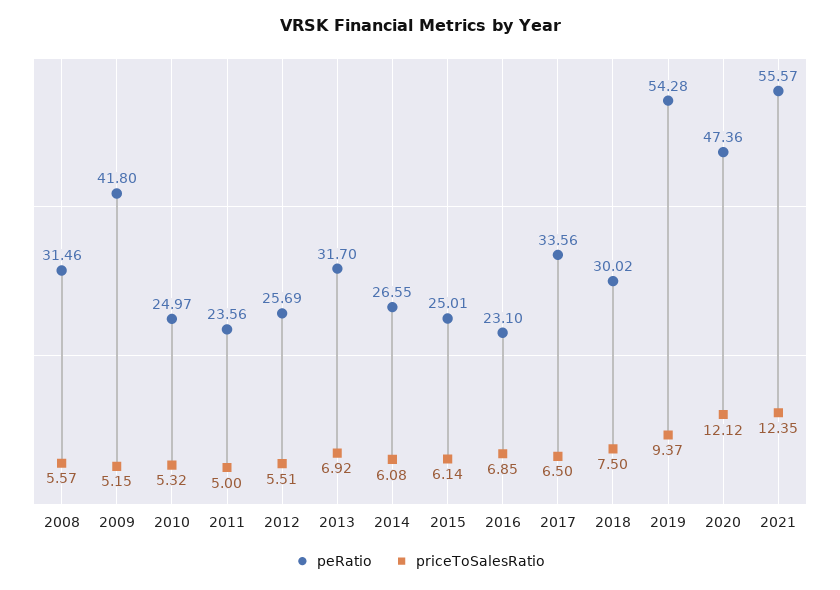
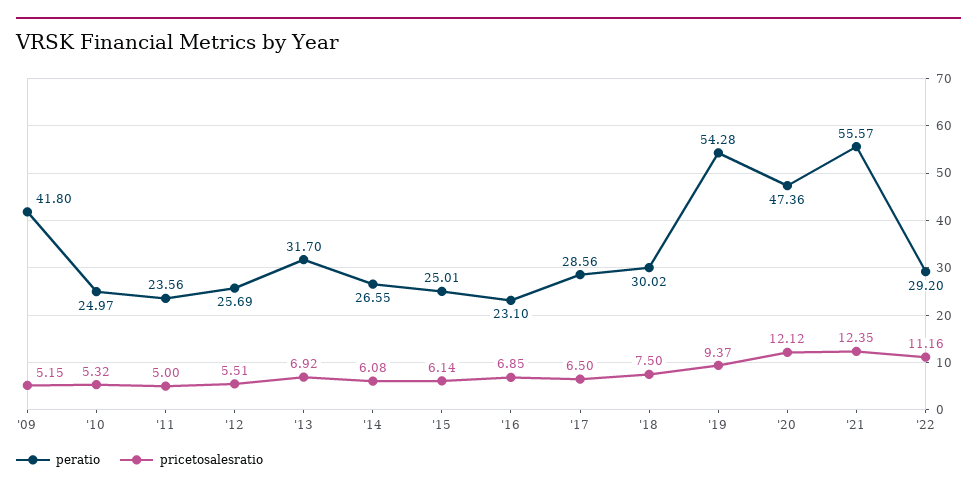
peRatio, 2008: 31.46 -> none
priceToSalesRatio, 2008: 5.57 -> none
peRatio, 2017: 33.56 -> 28.56
peRatio, '22: none -> 29.2
priceToSalesRatio, '22: none -> 11.16

